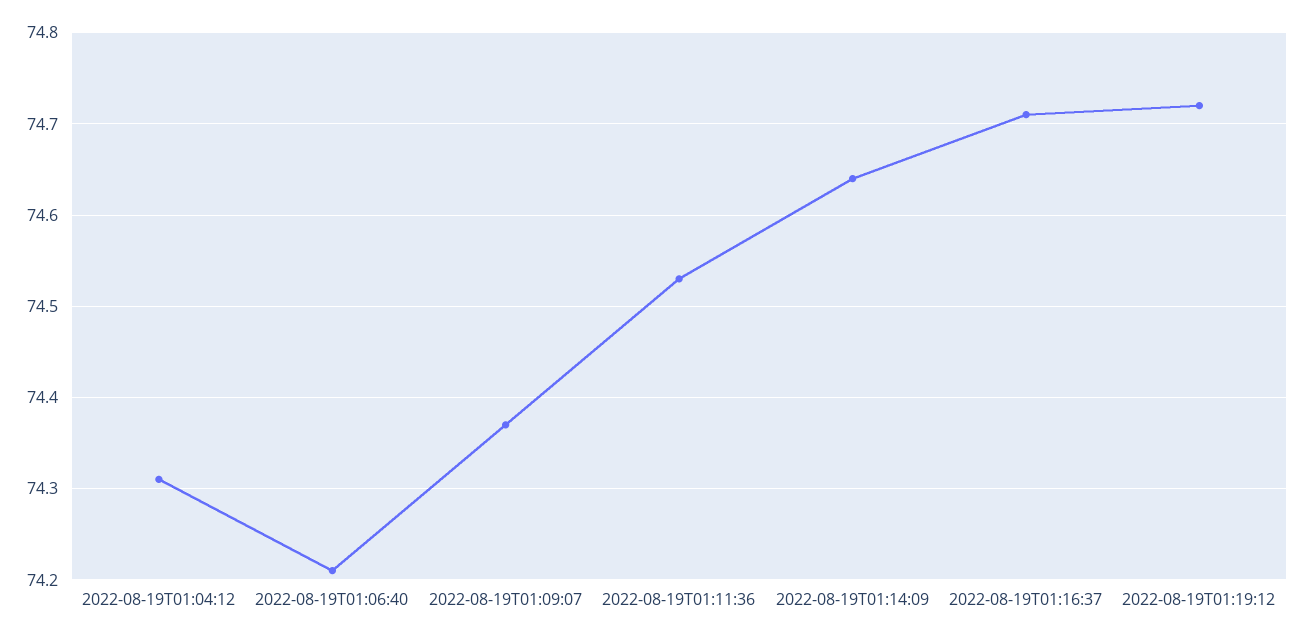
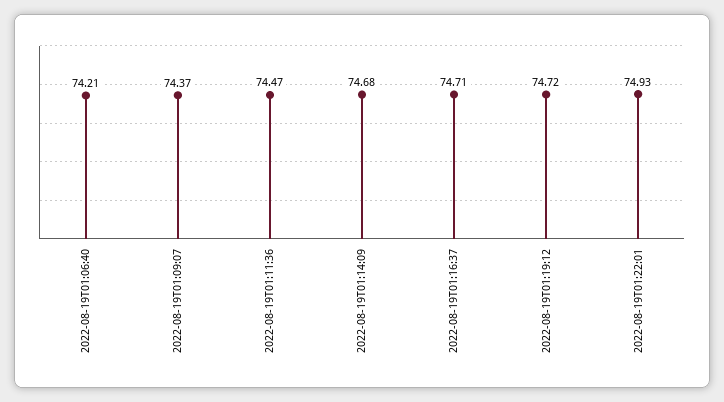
2022-08-19T01:04:12: 74.31 -> none
2022-08-19T01:11:36: 74.53 -> 74.47
2022-08-19T01:14:09: 74.64 -> 74.68
2022-08-19T01:22:01: none -> 74.93

